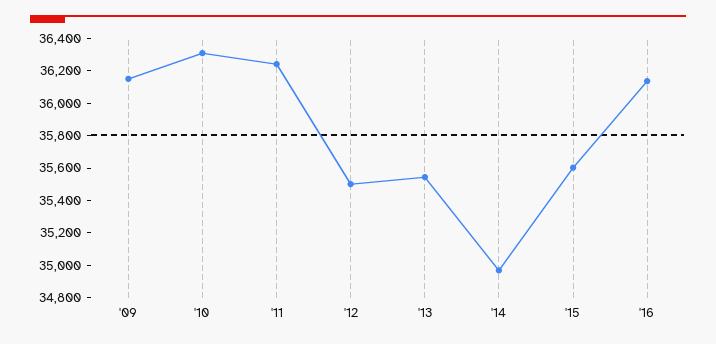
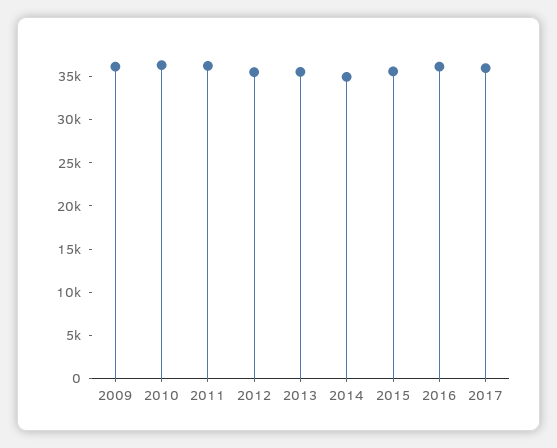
2017: none -> 36000

